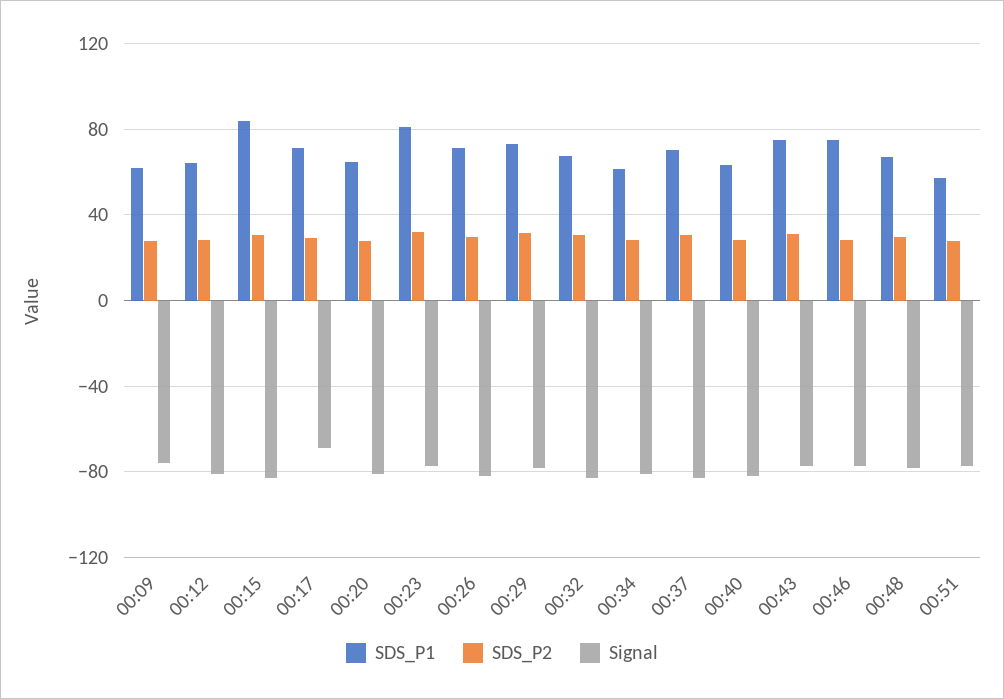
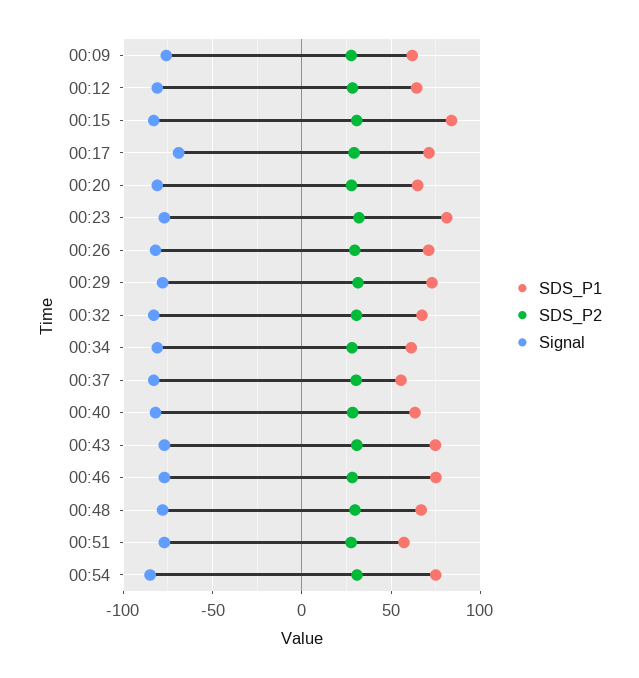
SDS_P1, 00:37: 70 -> 55
SDS_P1, 00:54: none -> 75
SDS_P2, 00:54: none -> 30
Signal, 00:54: none -> -85

